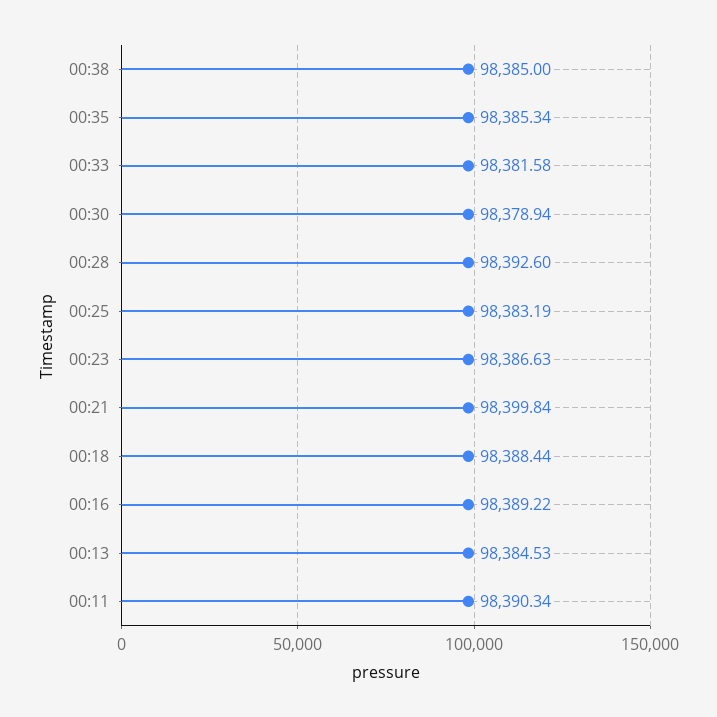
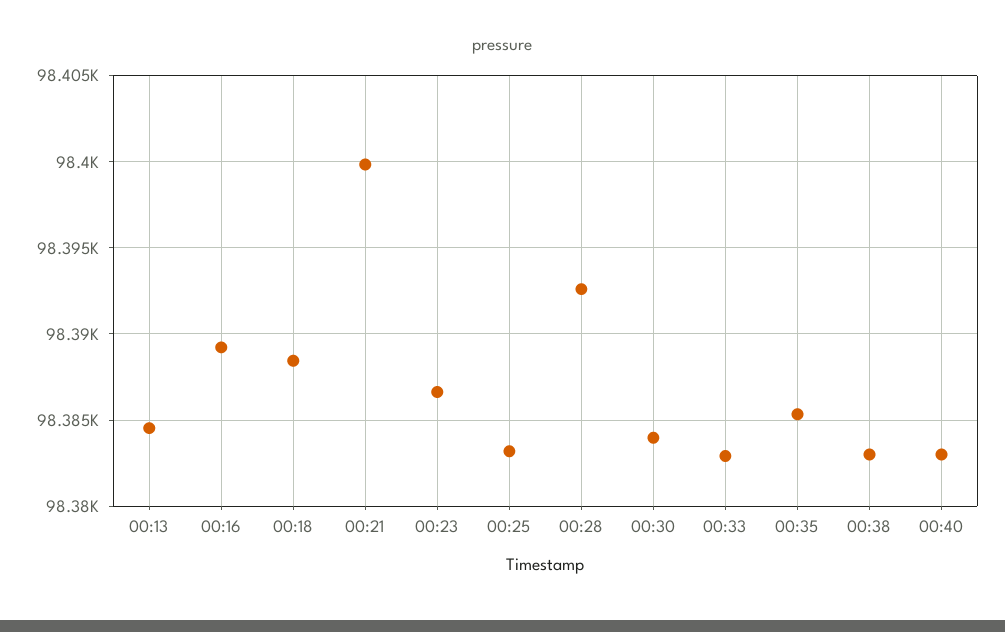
00:38: 98385 -> 98383
00:33: 98381.58 -> 98383
00:30: 98378.94 -> 98384
00:11: 98390.34 -> none
00:40: none -> 98383

